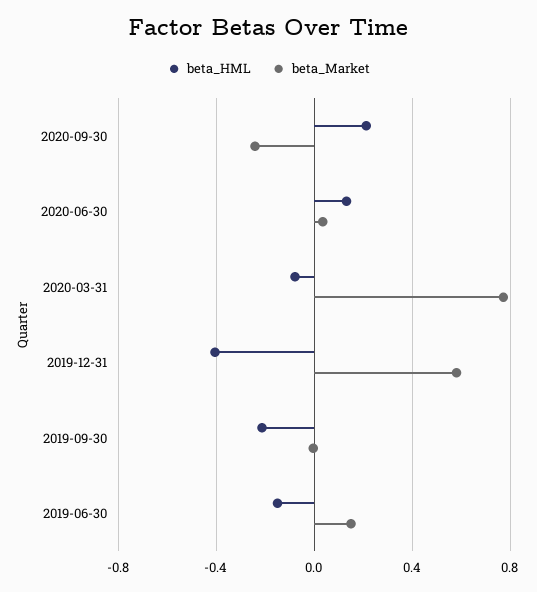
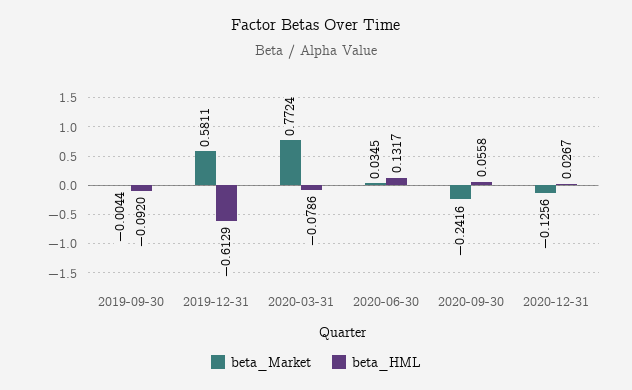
beta_HML, 2020-09-30: 0.2 -> 0.0558
beta_HML, 2019-12-31: -0.4 -> -0.6129
beta_HML, 2019-09-30: -0.2 -> -0.092
beta_HML, 2019-06-30: -0.15 -> none
beta_Market, 2019-06-30: 0.15 -> none
beta_Market, 2020-12-31: none -> -0.1256
beta_HML, 2020-12-31: none -> 0.0267

